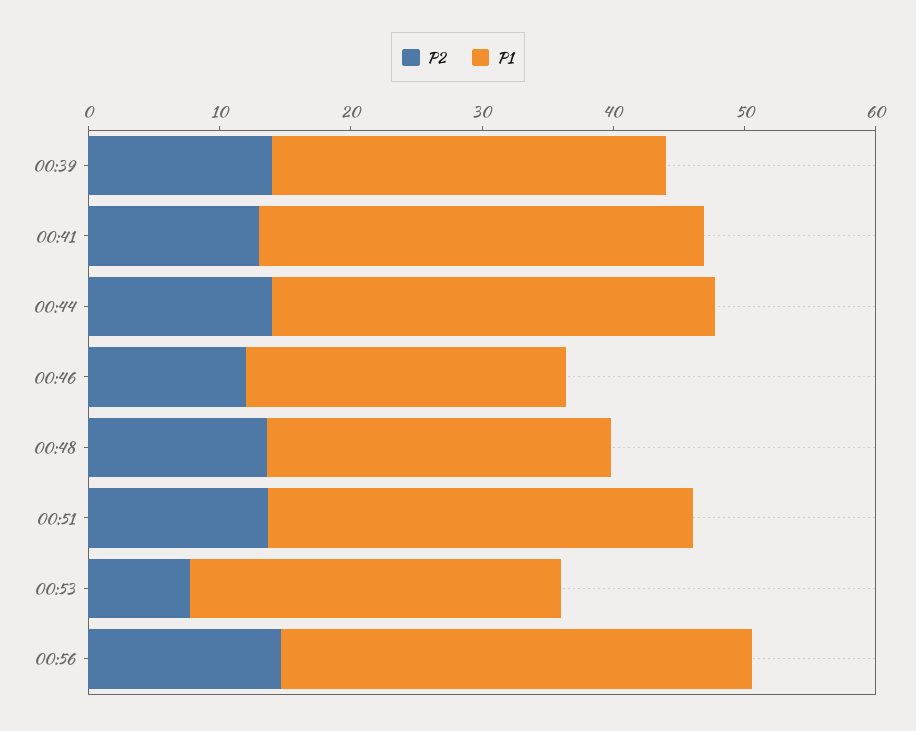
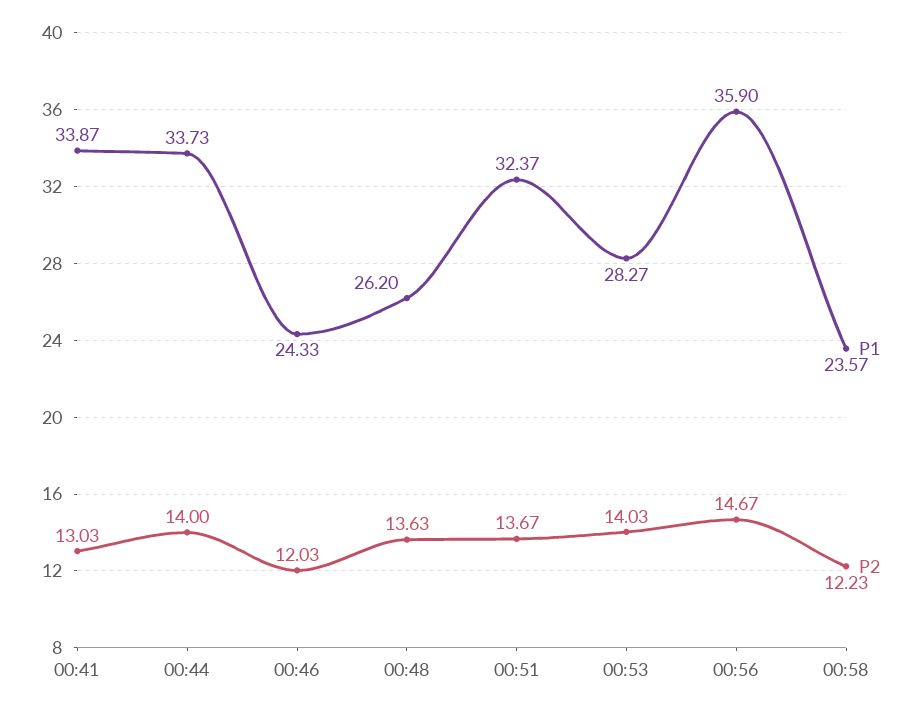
P2, 00:39: 14 -> none
P1, 00:39: 30 -> none
P2, 00:53: 8 -> 14.03
P1, 00:58: none -> 23.57
P2, 00:58: none -> 12.23

